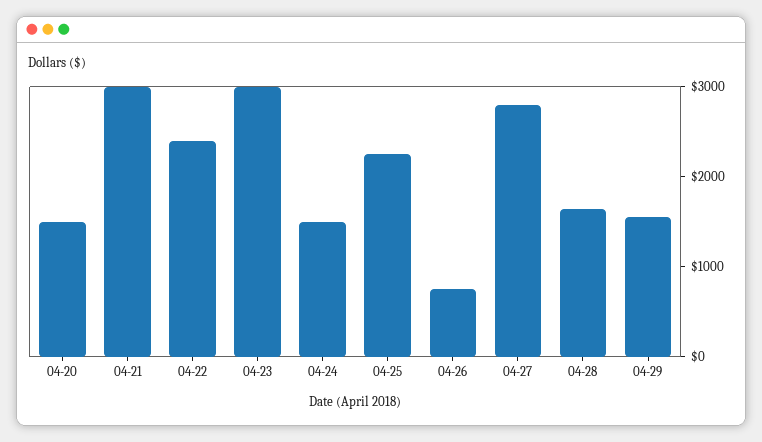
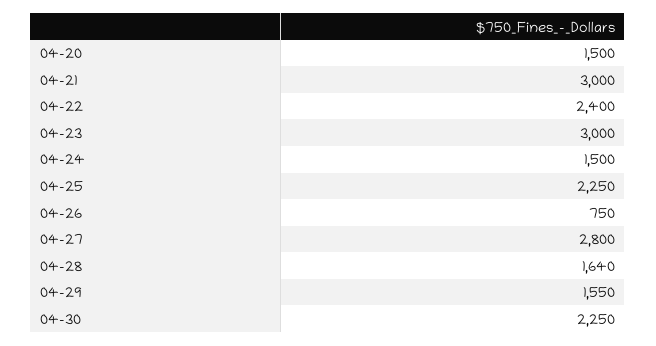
04-30: none -> 2250

